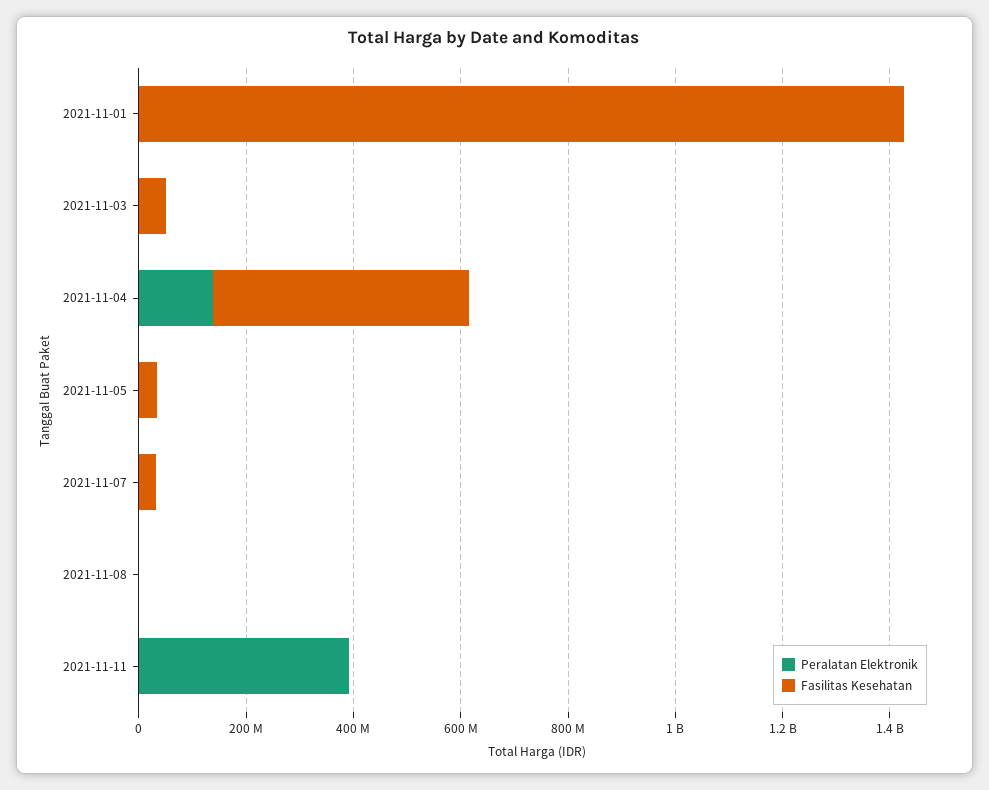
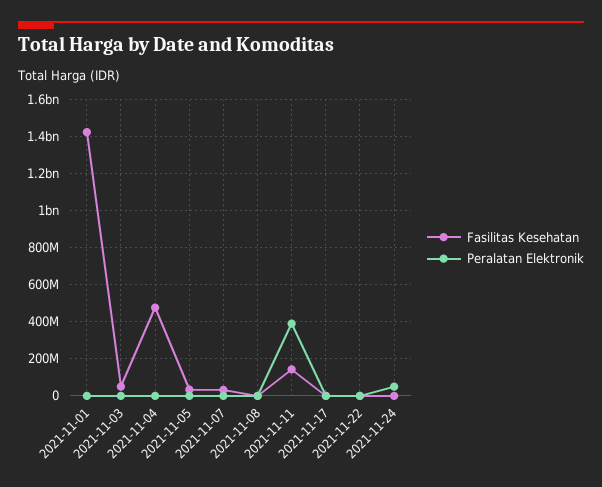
Peralatan Elektronik, 2021-11-04: 150000000 -> 0
Fasilitas Kesehatan, 2021-11-11: 0 -> 150000000
Fasilitas Kesehatan, 2021-11-17: none -> 0
Peralatan Elektronik, 2021-11-17: none -> 0
Fasilitas Kesehatan, 2021-11-22: none -> 0
Peralatan Elektronik, 2021-11-22: none -> 0
Fasilitas Kesehatan, 2021-11-24: none -> 0
Peralatan Elektronik, 2021-11-24: none -> 50000000

